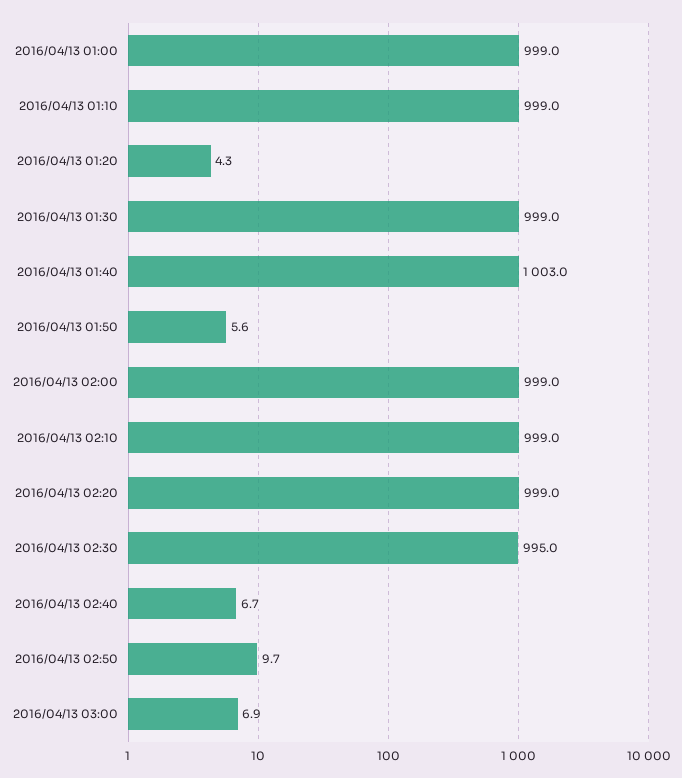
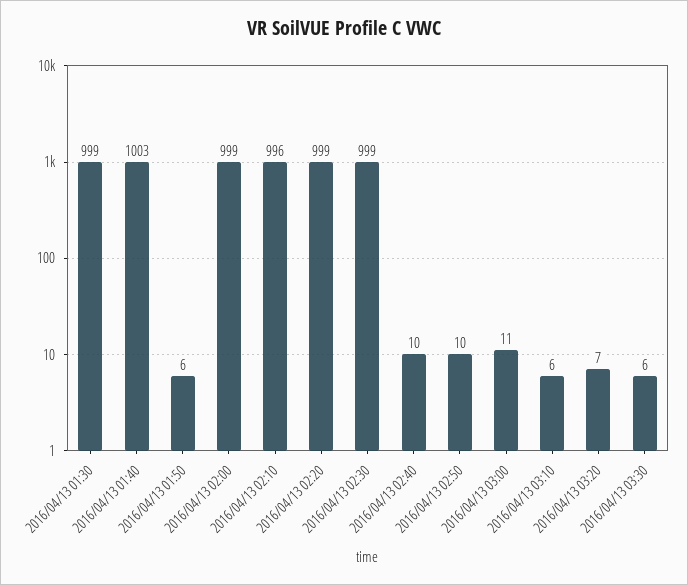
2016/04/13 01:00: 999 -> none
2016/04/13 01:10: 999 -> none
2016/04/13 01:20: 4.3 -> none
2016/04/13 02:10: 999 -> 996
2016/04/13 02:30: 995 -> 999
2016/04/13 02:40: 6.7 -> 10
2016/04/13 03:00: 6.9 -> 11
2016/04/13 03:10: none -> 6
2016/04/13 03:20: none -> 7
2016/04/13 03:30: none -> 6

